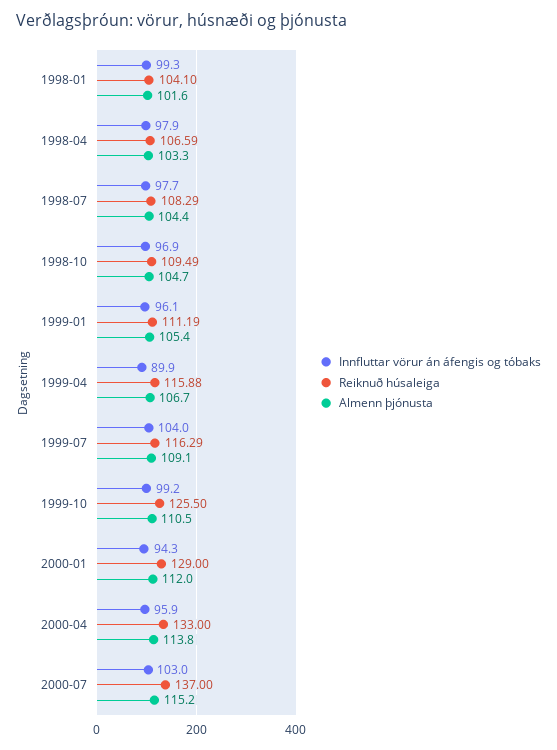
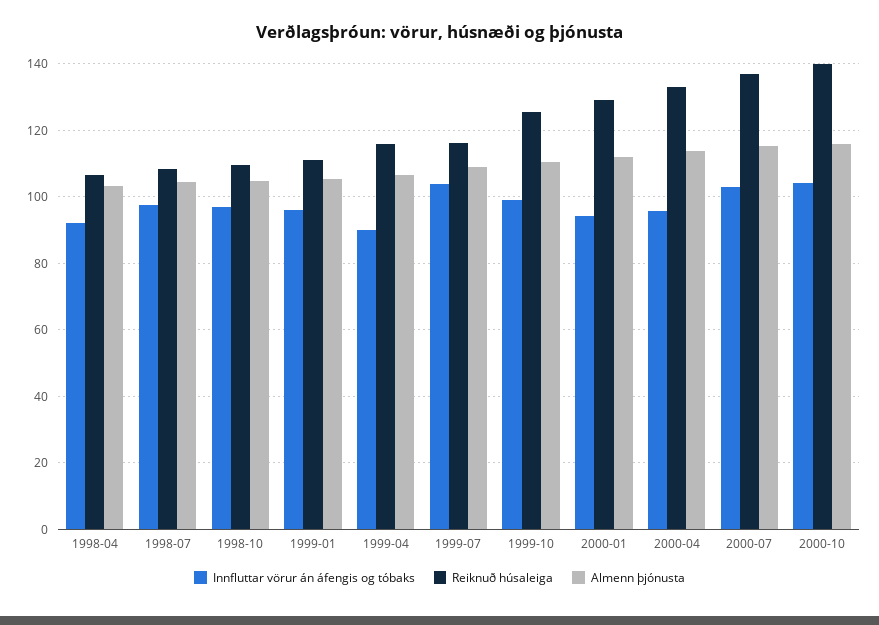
Innfluttar vörur án áfengis og tóbaks, 1998-01: 99.3 -> none
Reiknuð húsaleiga, 1998-01: 104.1 -> none
Almenn þjónusta, 1998-01: 101.6 -> none
Innfluttar vörur án áfengis og tóbaks, 1998-04: 97.9 -> 92
Innfluttar vörur án áfengis og tóbaks, 2000-10: none -> 104
Reiknuð húsaleiga, 2000-10: none -> 140
Almenn þjónusta, 2000-10: none -> 116

